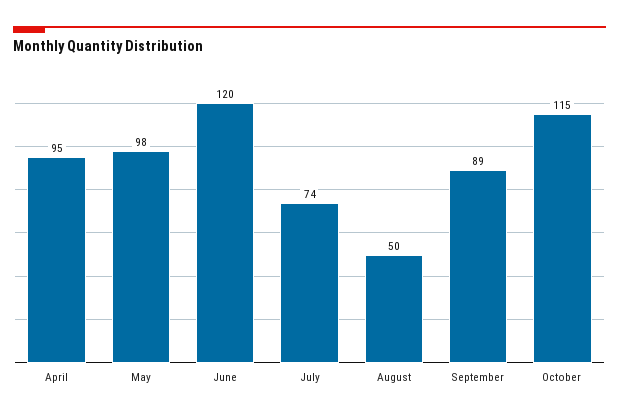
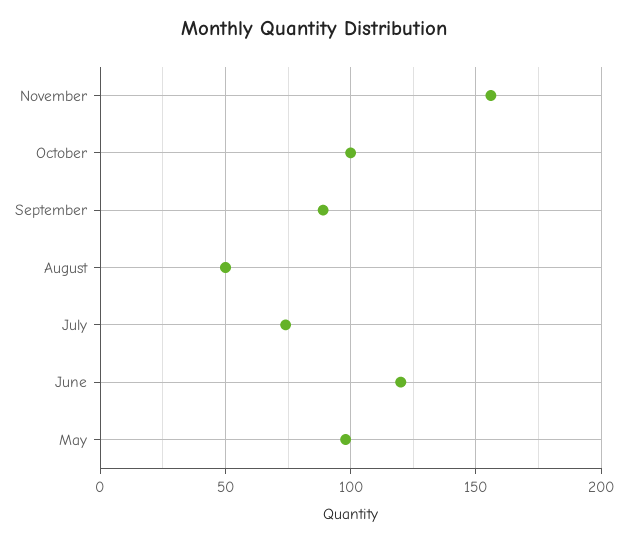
April: 95 -> none
October: 115 -> 100
November: none -> 155

